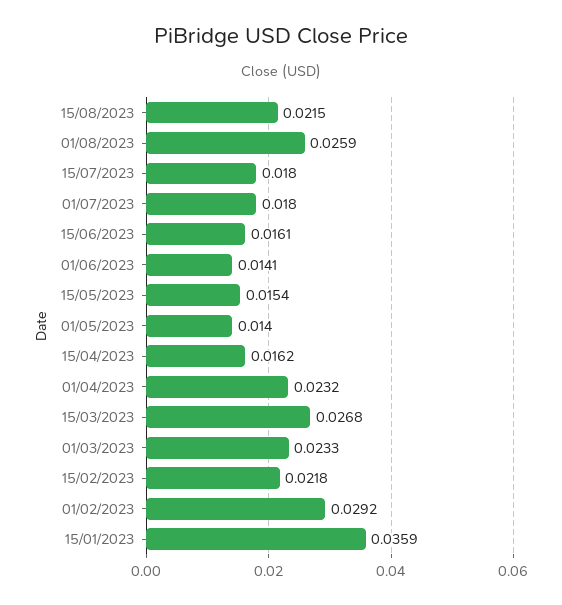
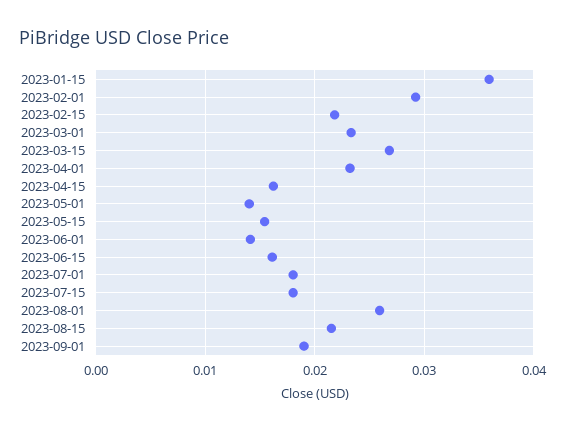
2023-09-01: none -> 0.019

